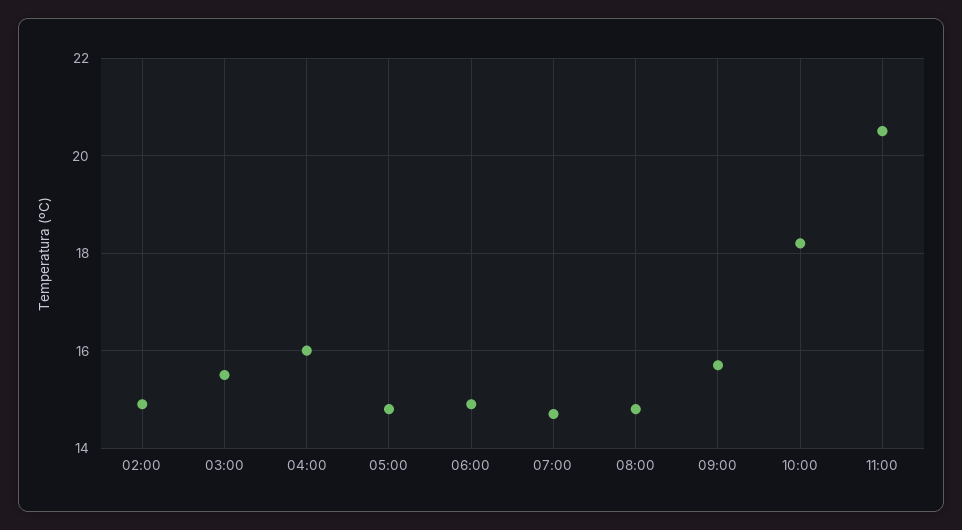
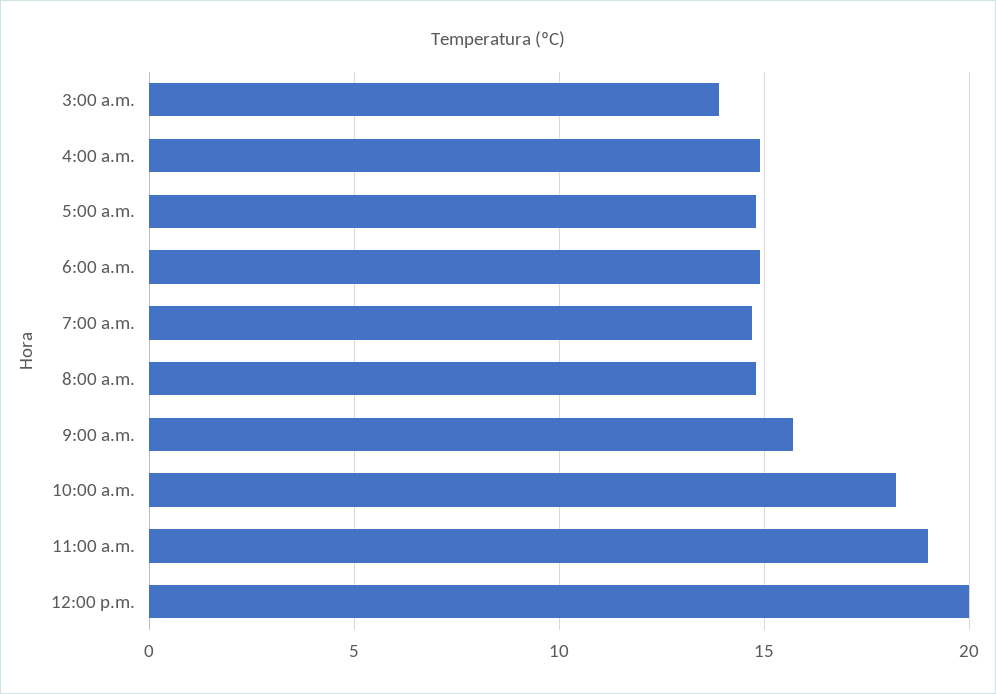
02:00: 15 -> none
03:00: 15.5 -> 14
04:00: 16 -> 15
11:00: 20.5 -> 19
12:00 p.m.: none -> 20

